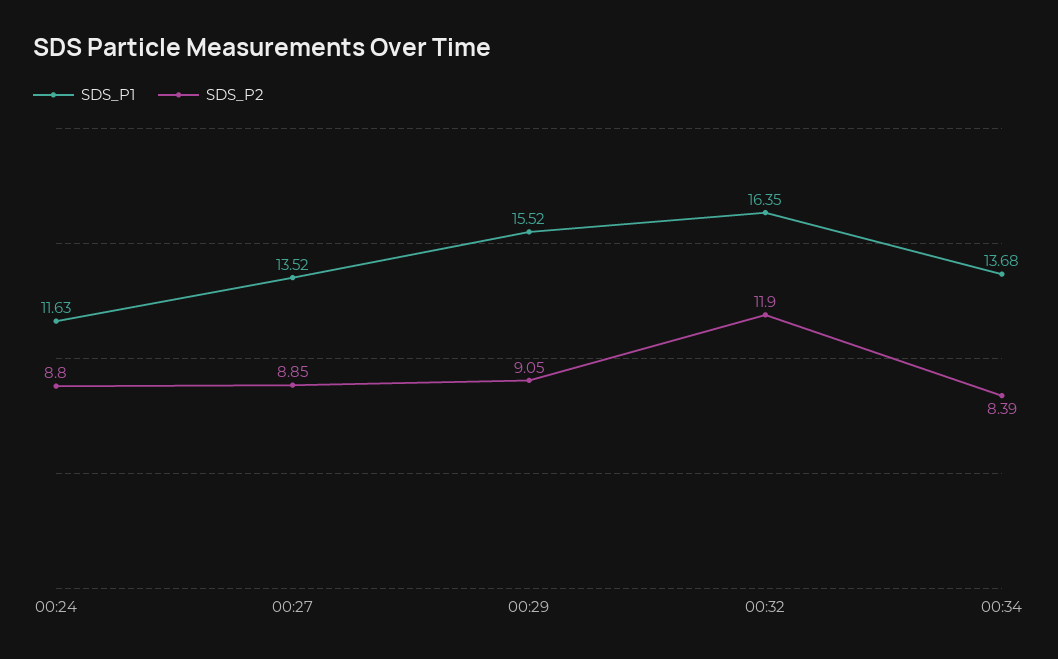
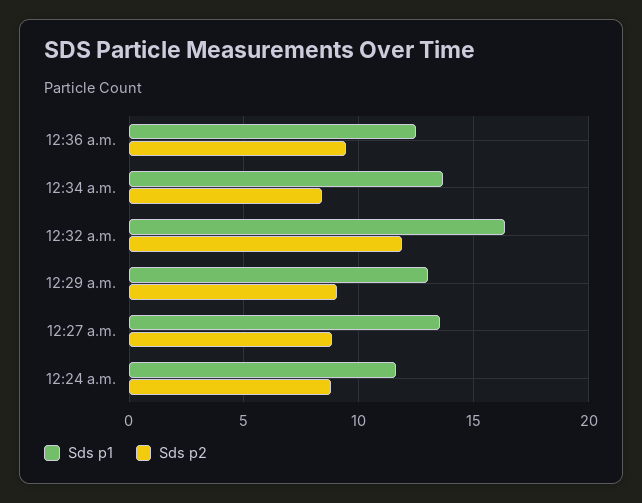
SDS_P1, 00:29: 15.52 -> 13
SDS_P1, 12:36 a.m.: none -> 12.5
SDS_P2, 12:36 a.m.: none -> 9.5

